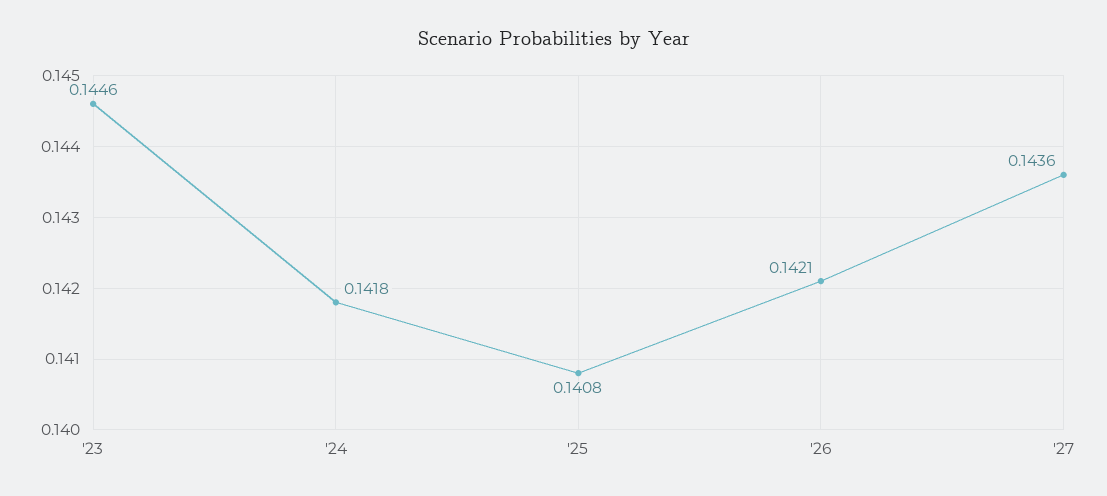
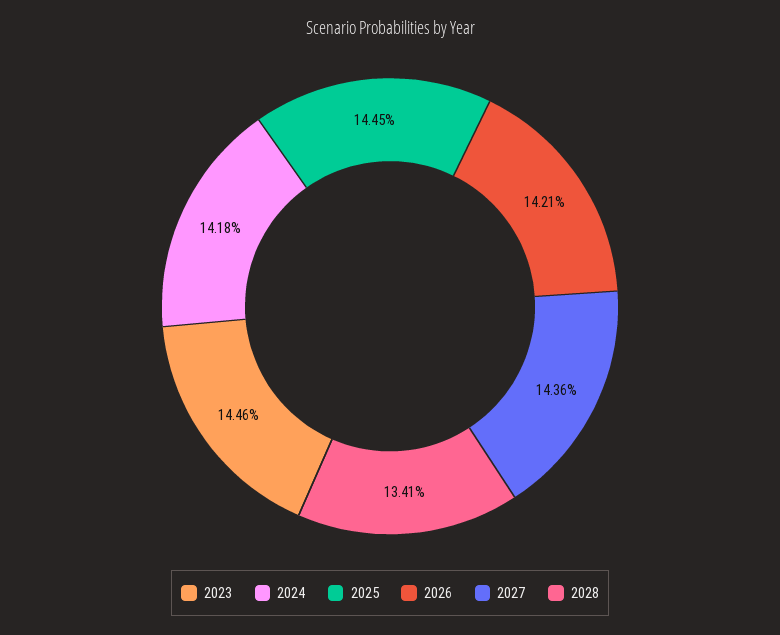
'25: 0.1408 -> 0.1445
2028: none -> 0.1341

